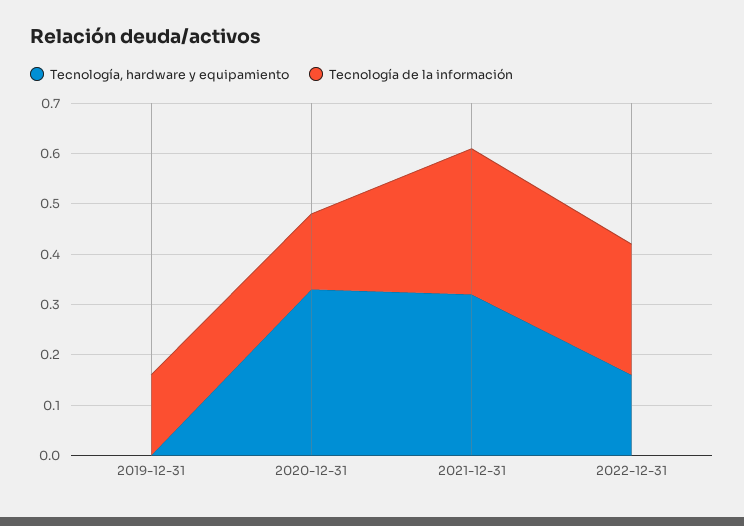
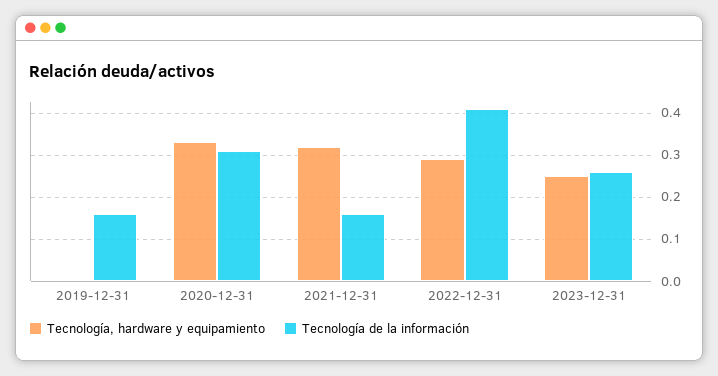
Tecnología de la información, 2020-12-31: 0.15 -> 0.3
Tecnología de la información, 2021-12-31: 0.3 -> 0.15
Tecnología, hardware y equipamiento, 2022-12-31: 0.15 -> 0.3
Tecnología de la información, 2022-12-31: 0.25 -> 0.4
Tecnología, hardware y equipamiento, 2023-12-31: none -> 0.25
Tecnología de la información, 2023-12-31: none -> 0.25

